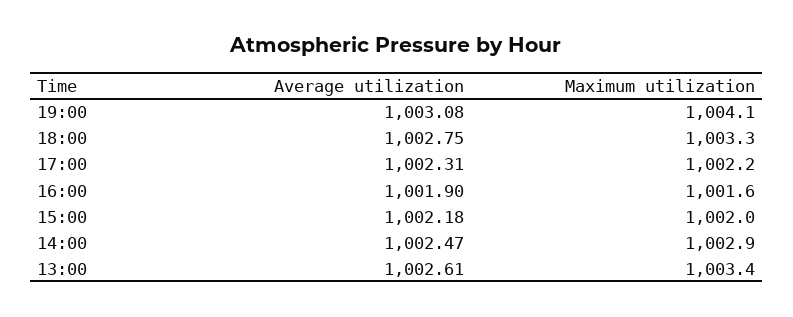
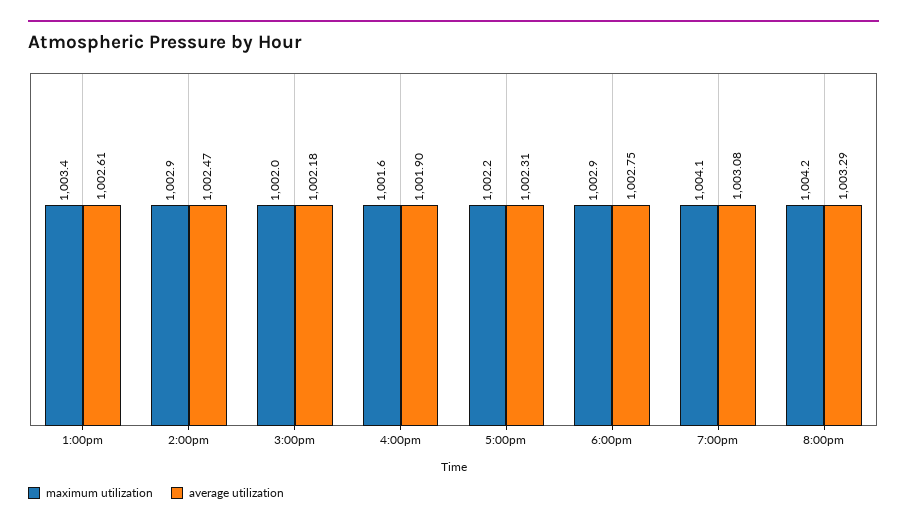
Maximum utilization, 18:00: 1003.3 -> 1002.9
Maximum utilization, 8:00pm: none -> 1004.2
Average utilization, 8:00pm: none -> 1003.29

